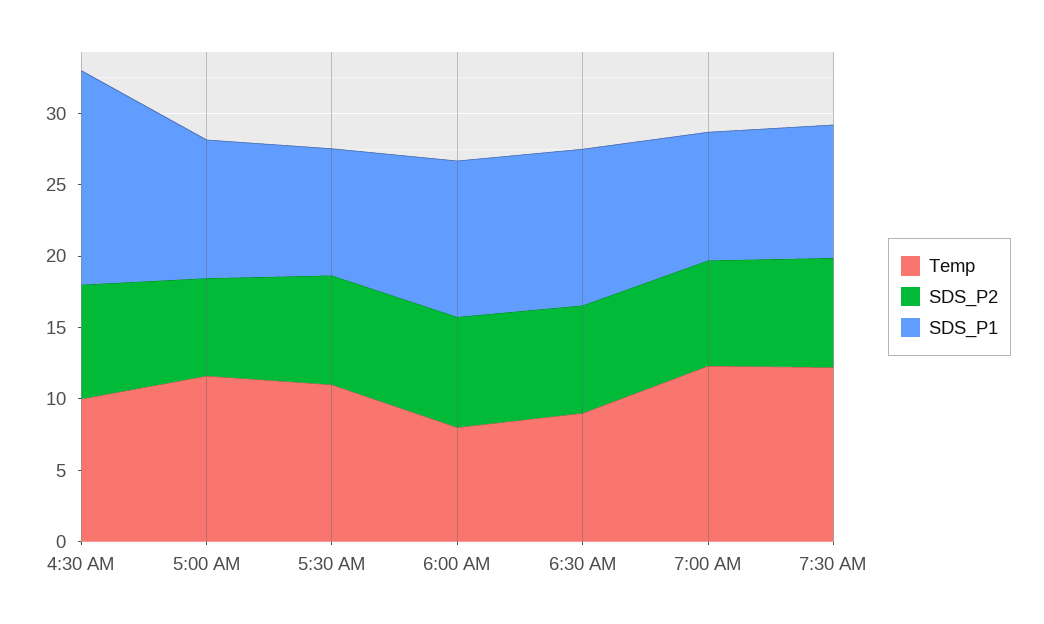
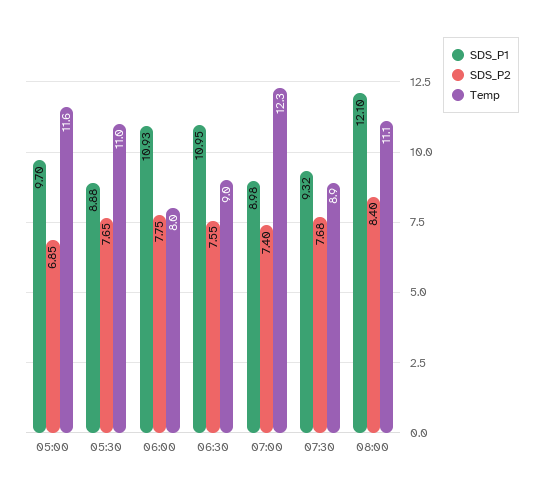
Temp, 4:30 AM: 10 -> none
SDS_P2, 4:30 AM: 8 -> none
SDS_P1, 4:30 AM: 15 -> none
Temp, 7:30 AM: 12 -> 8.9
SDS_P1, 08:00: none -> 12.1
SDS_P2, 08:00: none -> 8.4
Temp, 08:00: none -> 11.1

